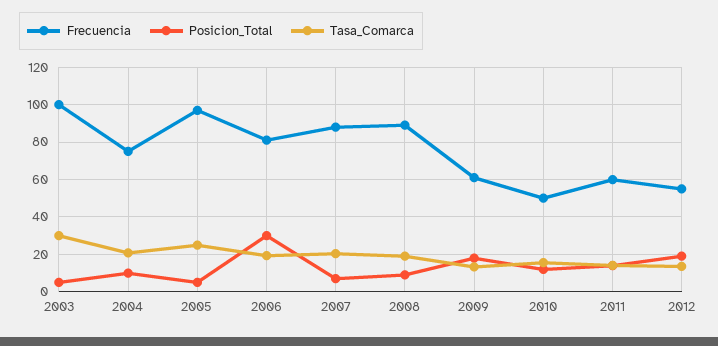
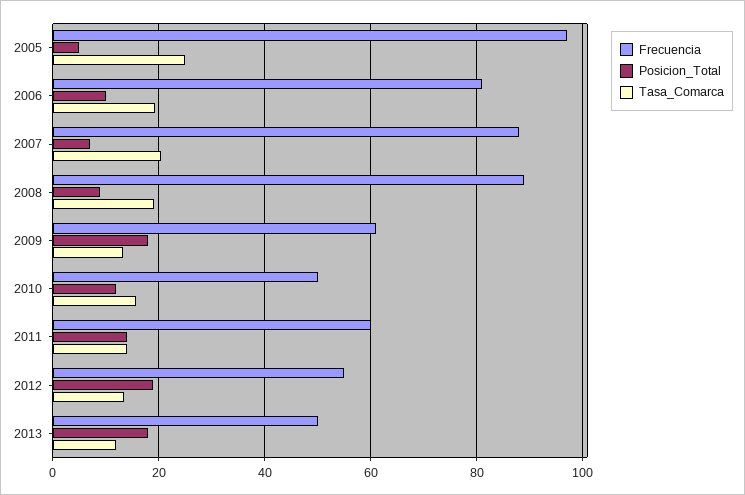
Frecuencia, 2003: 100 -> none
Posicion_Total, 2003: 5 -> none
Tasa_Comarca, 2003: 30 -> none
Frecuencia, 2004: 75 -> none
Posicion_Total, 2004: 10 -> none
Tasa_Comarca, 2004: 20 -> none
Posicion_Total, 2006: 30 -> 10
Frecuencia, 2013: none -> 50
Posicion_Total, 2013: none -> 18
Tasa_Comarca, 2013: none -> 12

